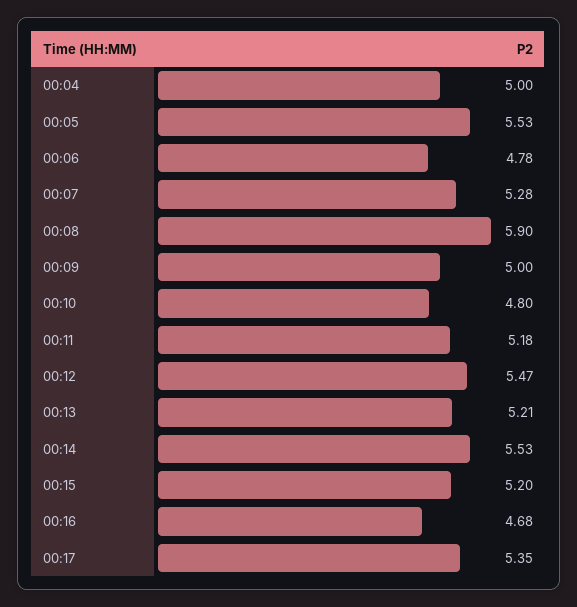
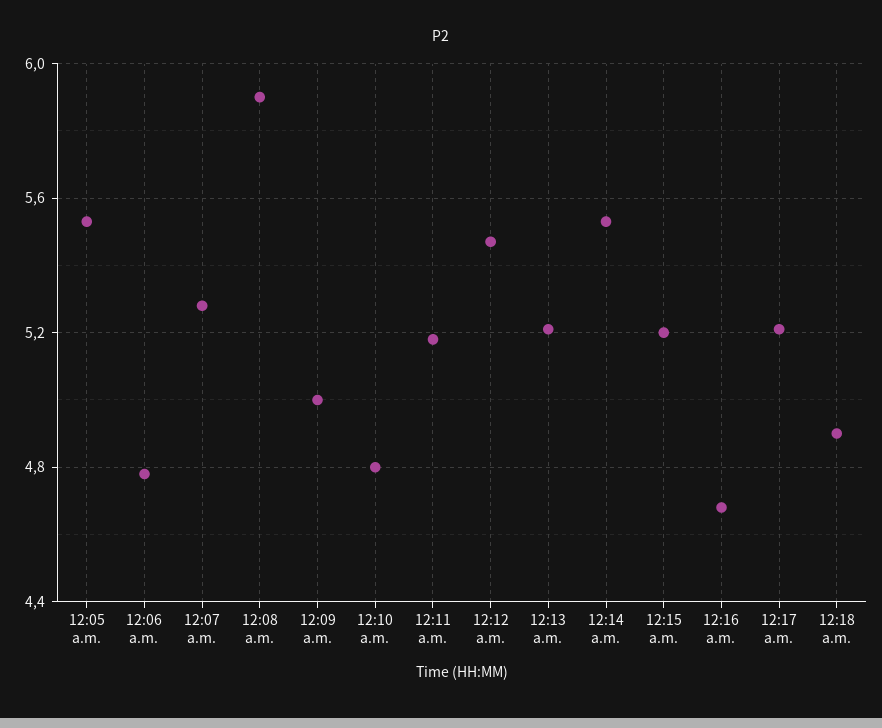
00:04: 5 -> none
00:17: 5.35 -> 5.2
12:18 a.m.: none -> 4.9

